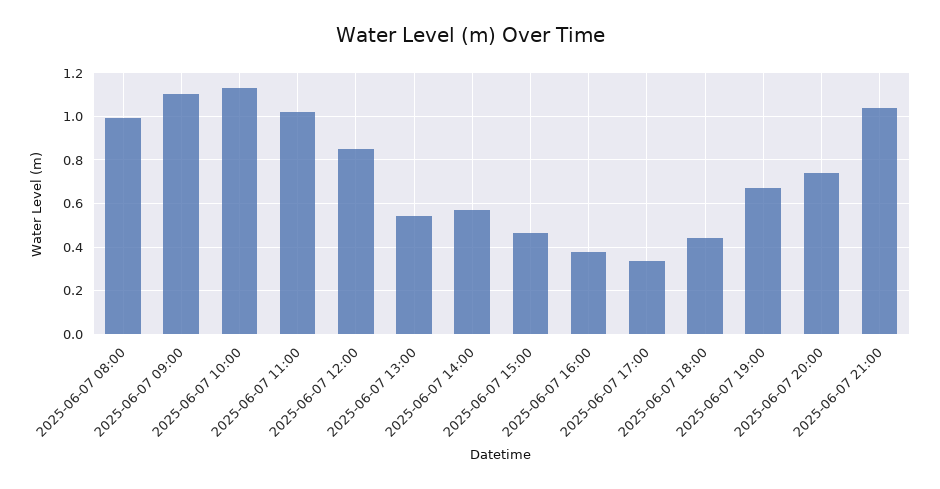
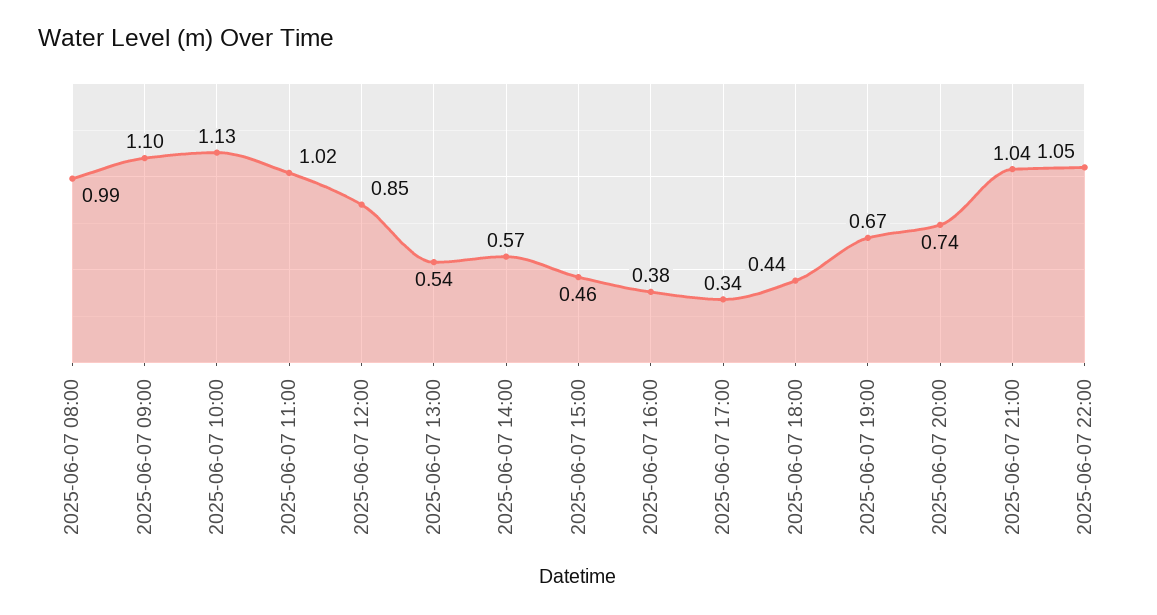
2025-06-07 22:00: none -> 1.05

